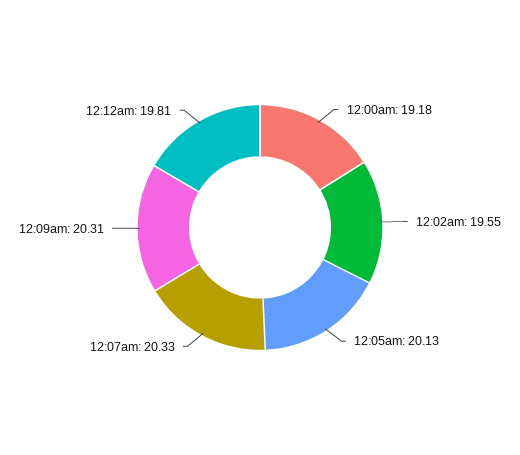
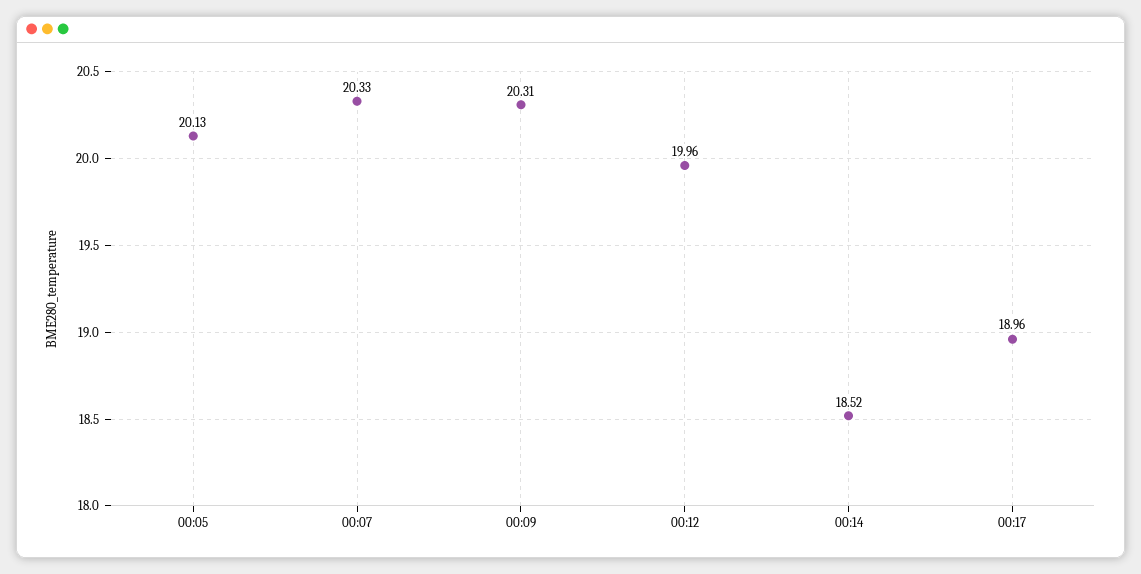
12:00am: 19.18 -> none
12:02am: 19.55 -> none
12:12am: 19.81 -> 19.96
00:14: none -> 18.52
00:17: none -> 18.96

